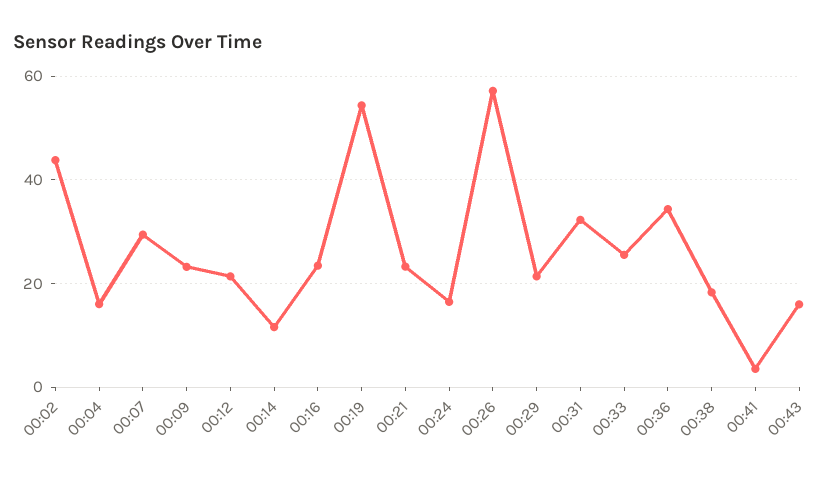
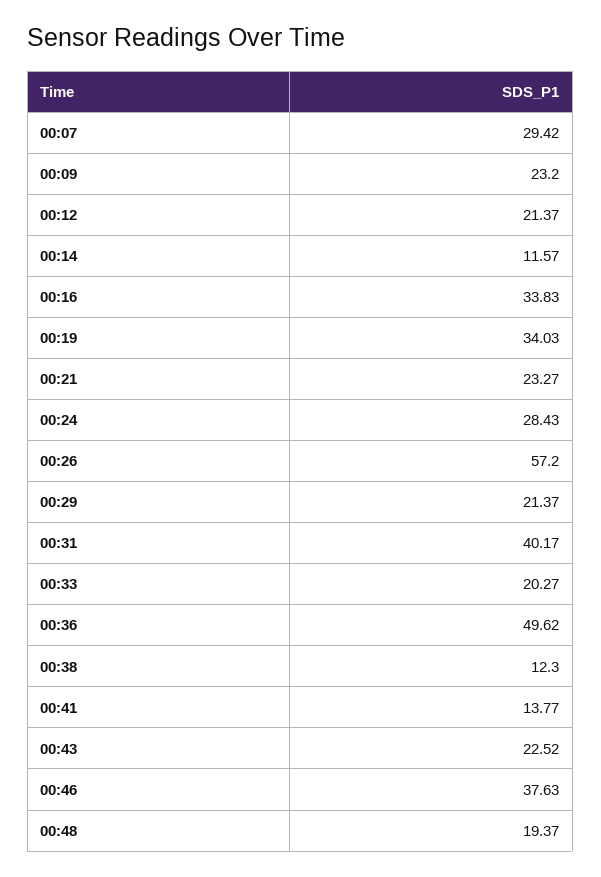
00:02: 44 -> none
00:04: 16 -> none
00:16: 24 -> 33.83
00:19: 54 -> 34.03
00:24: 16 -> 28.43
00:31: 32 -> 40.17
00:33: 26 -> 20.27
00:36: 34 -> 49.62
00:38: 18 -> 12.3
00:41: 4 -> 13.77
00:43: 16 -> 22.52
00:46: none -> 37.63
00:48: none -> 19.37

